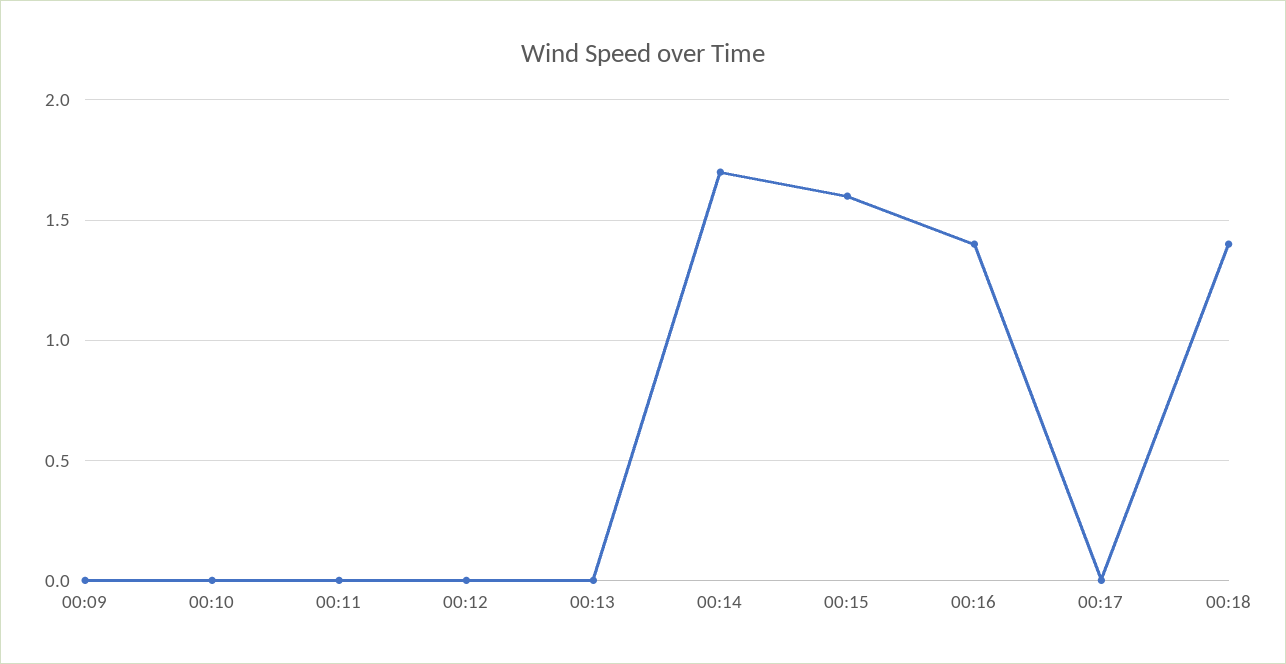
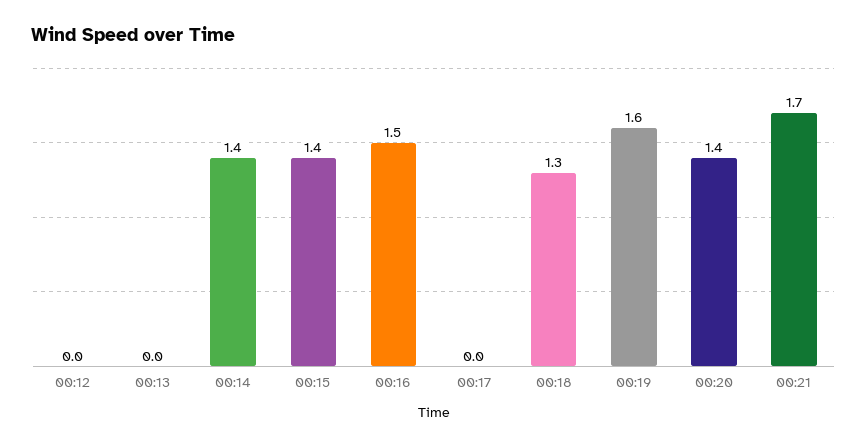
00:09: 0 -> none
00:10: 0 -> none
00:11: 0 -> none
00:14: 1.7 -> 1.4
00:15: 1.6 -> 1.4
00:16: 1.4 -> 1.5
00:18: 1.4 -> 1.3
00:19: none -> 1.6
00:20: none -> 1.4
00:21: none -> 1.7

